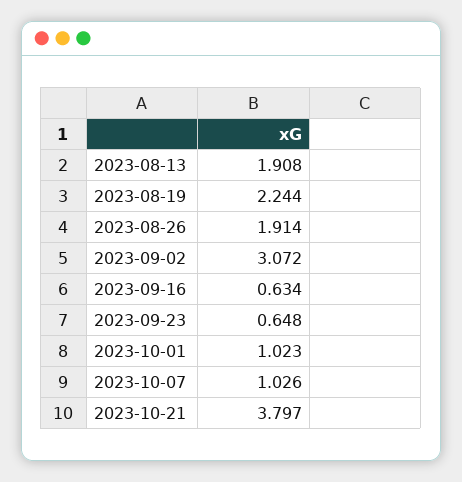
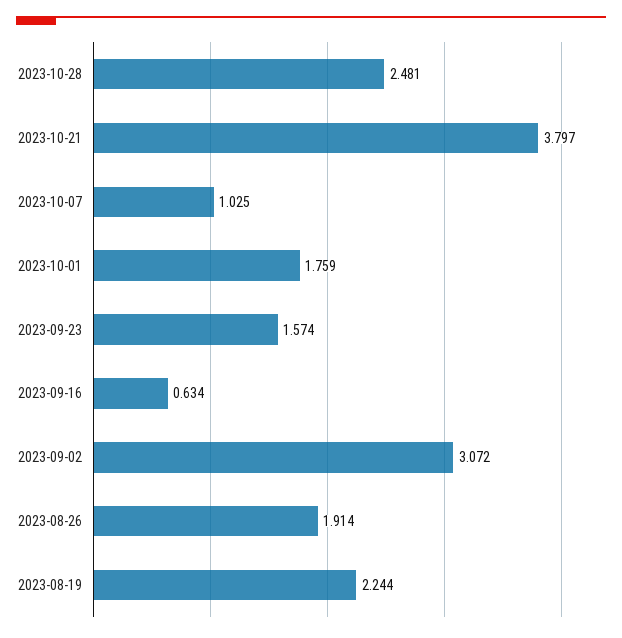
2023-08-13: 1.908 -> none
2023-09-23: 0.648 -> 1.574
2023-10-01: 1.023 -> 1.759
2023-10-07: 1.026 -> 1.025
2023-10-28: none -> 2.481

